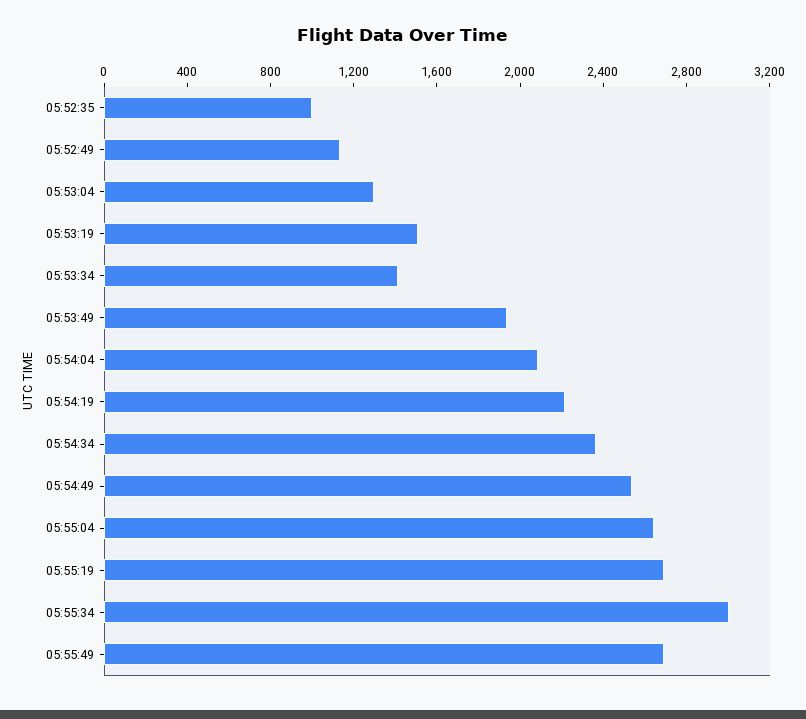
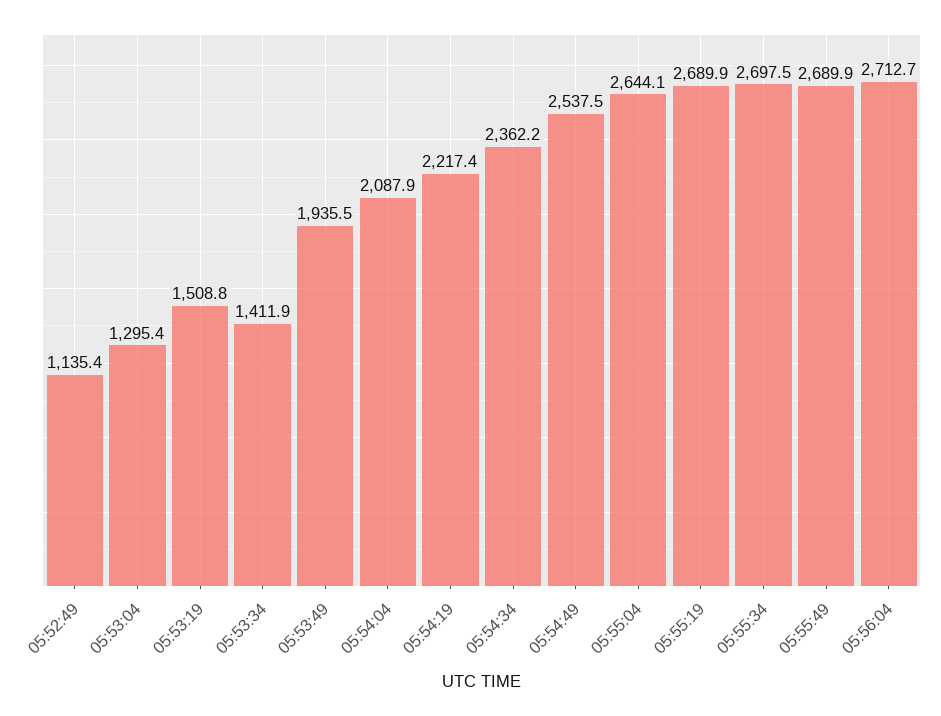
05:52:35: 1000 -> none
05:55:34: 3000 -> 2697.5
05:56:04: none -> 2712.7

